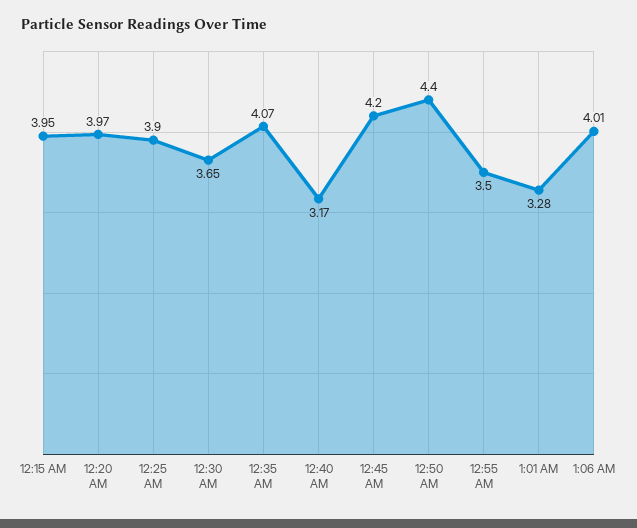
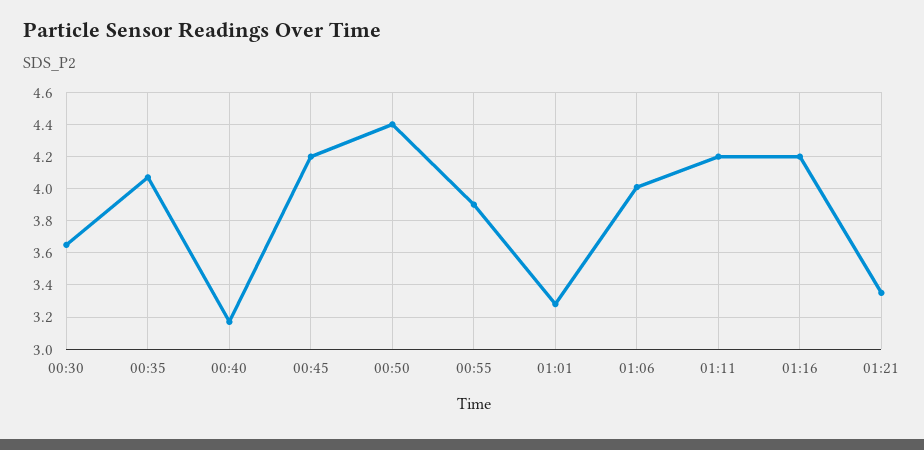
12:15 AM: 3.95 -> none
12:20 AM: 3.97 -> none
12:25 AM: 3.9 -> none
12:55 AM: 3.5 -> 3.9
01:11: none -> 4.2
01:16: none -> 4.2
01:21: none -> 3.35

